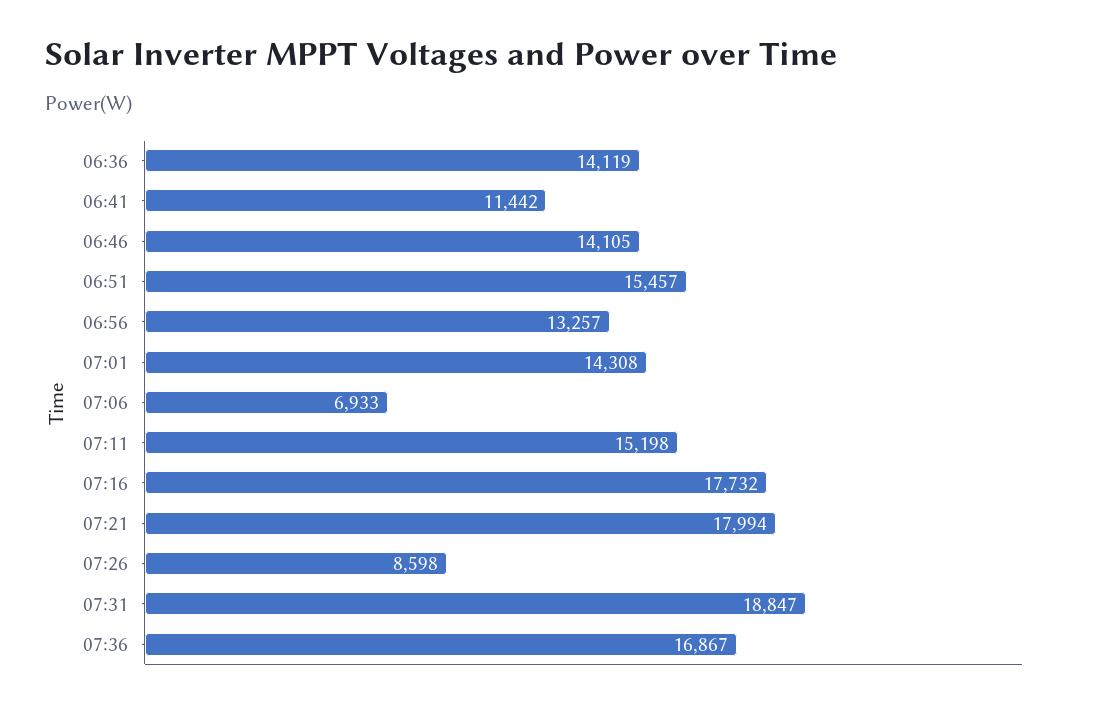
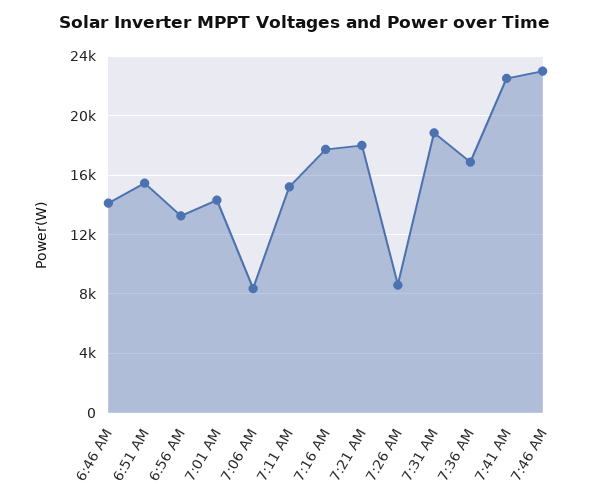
06:36: 14119 -> none
06:41: 11442 -> none
07:06: 6933 -> 8500
7:41 AM: none -> 22500
7:46 AM: none -> 23000

